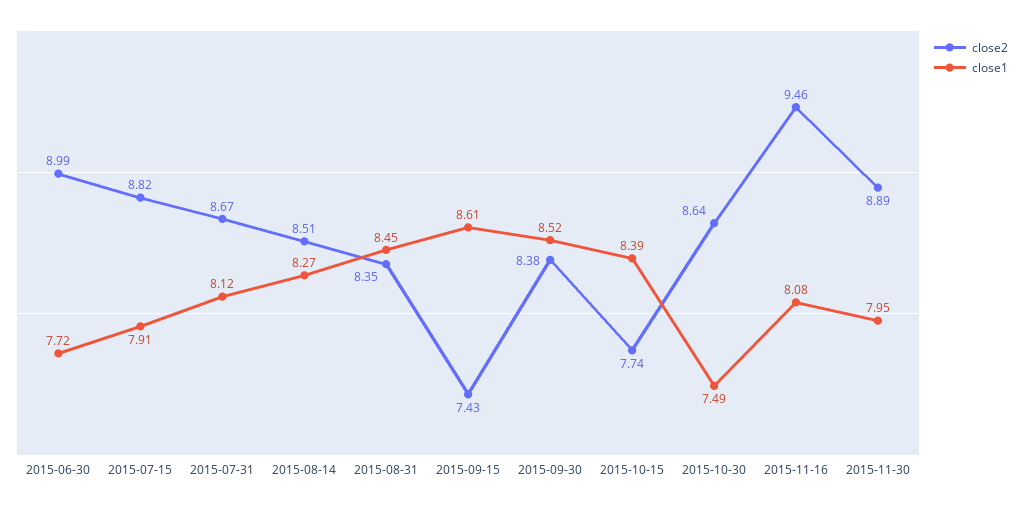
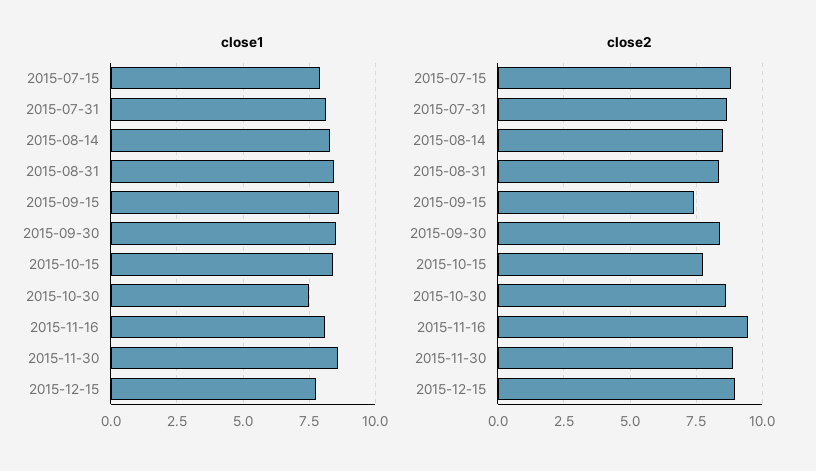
close2, 2015-06-30: 8.99 -> none
close1, 2015-06-30: 7.72 -> none
close1, 2015-11-30: 7.95 -> 8.5
close1, 2015-12-15: none -> 7.75
close2, 2015-12-15: none -> 9

